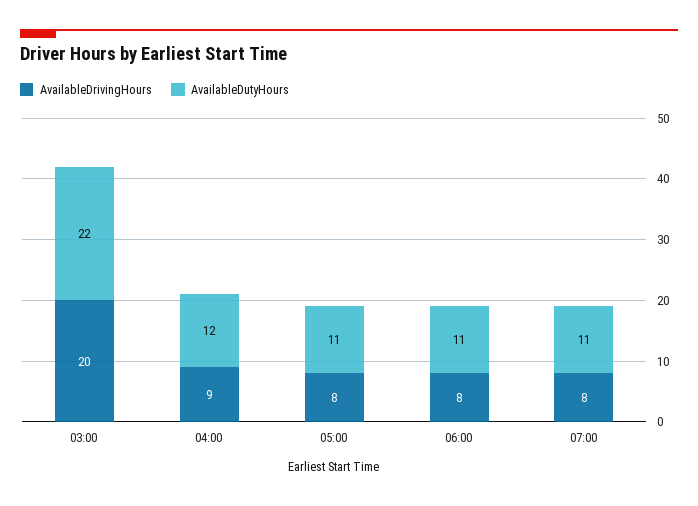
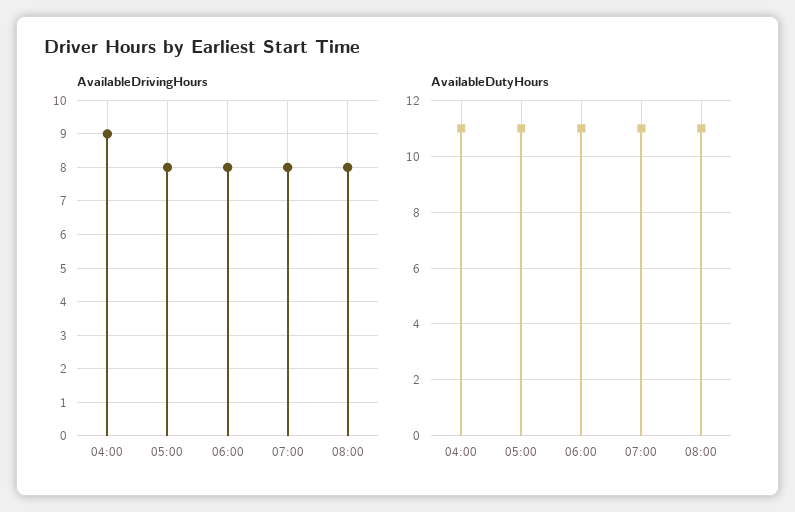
AvailableDrivingHours, 03:00: 20 -> none
AvailableDutyHours, 03:00: 22 -> none
AvailableDutyHours, 04:00: 12 -> 11
AvailableDrivingHours, 08:00: none -> 8
AvailableDutyHours, 08:00: none -> 11

